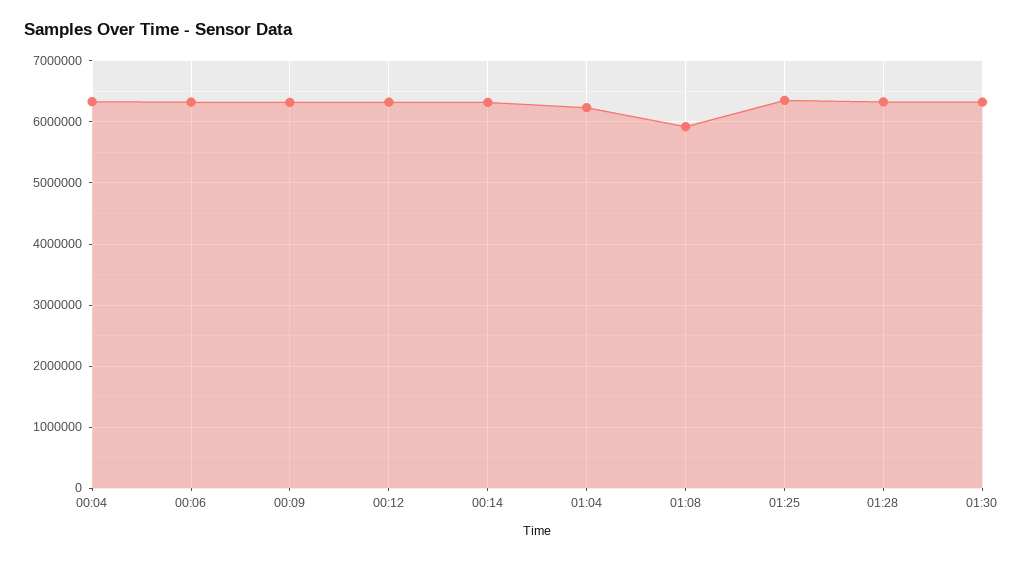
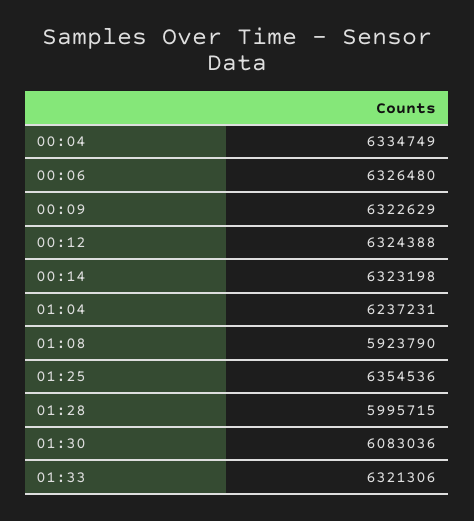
01:28: 6300000 -> 5995715
01:30: 6300000 -> 6083036
01:33: none -> 6321306

